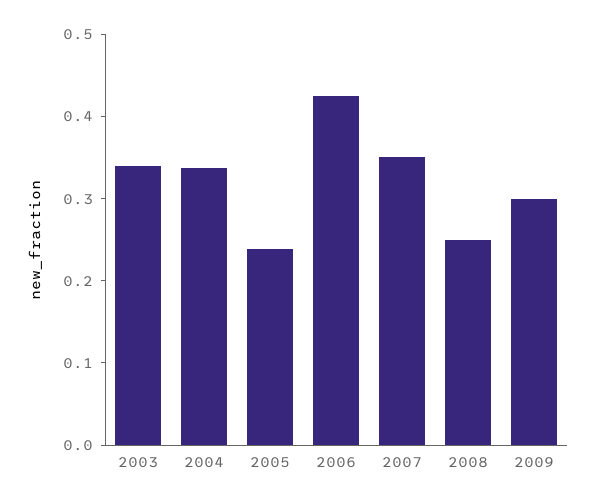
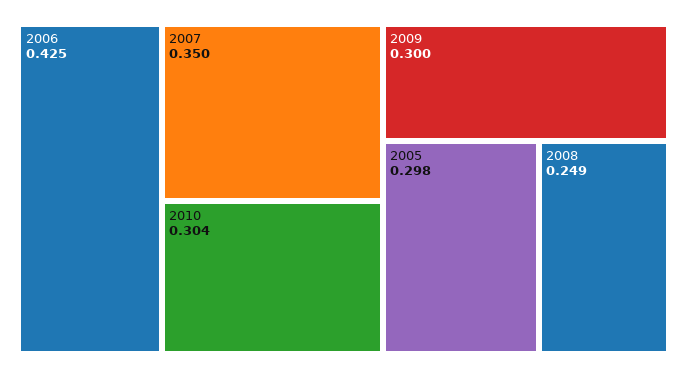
2003: 0.34 -> none
2004: 0.34 -> none
2005: 0.24 -> 0.298
2010: none -> 0.304

